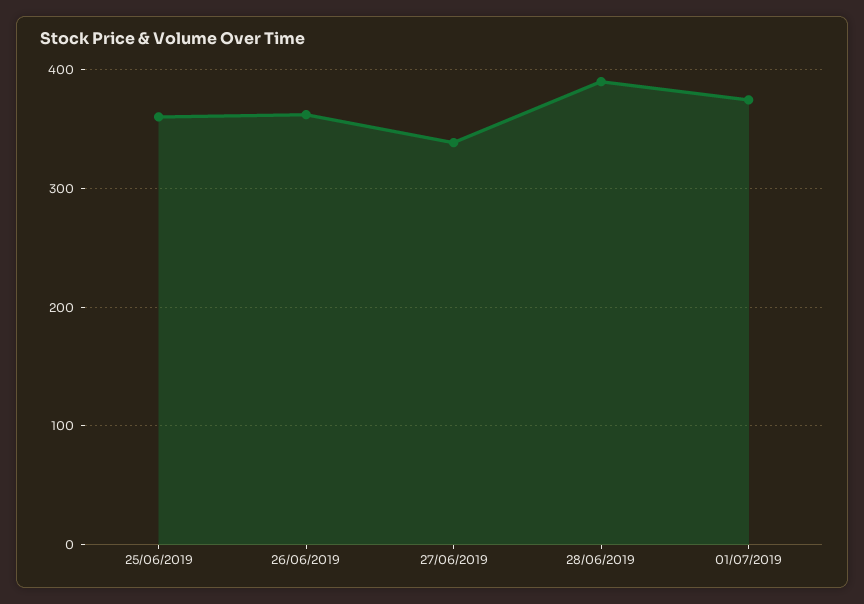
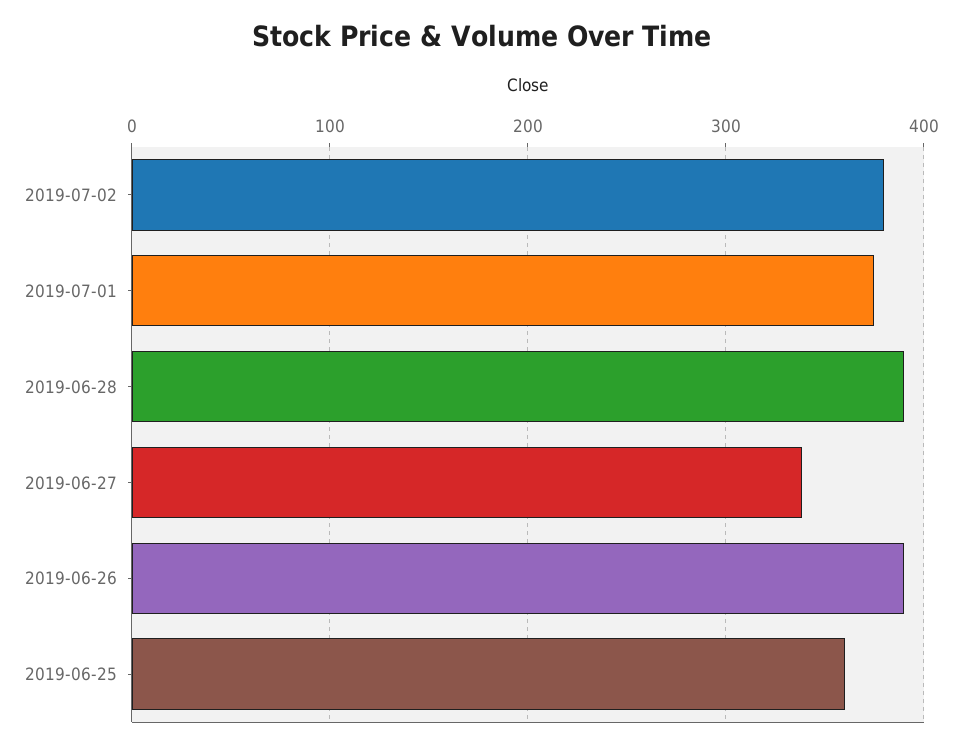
26/06/2019: 360 -> 390
2019-07-02: none -> 380

